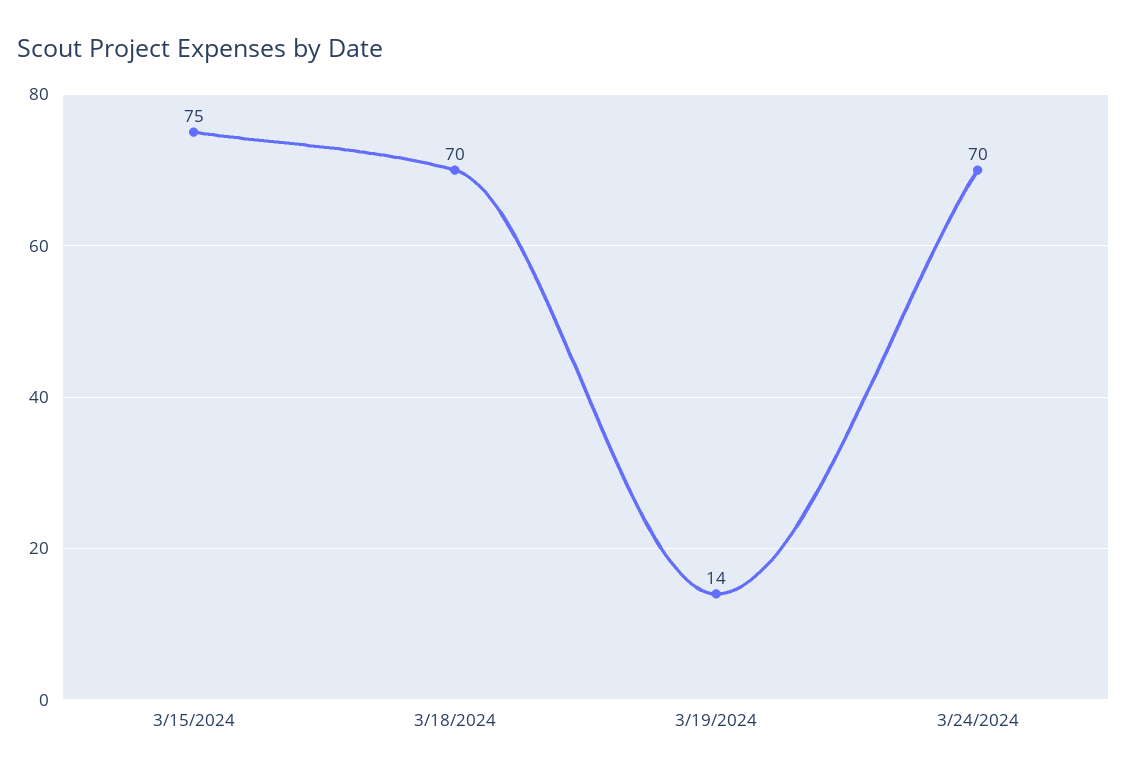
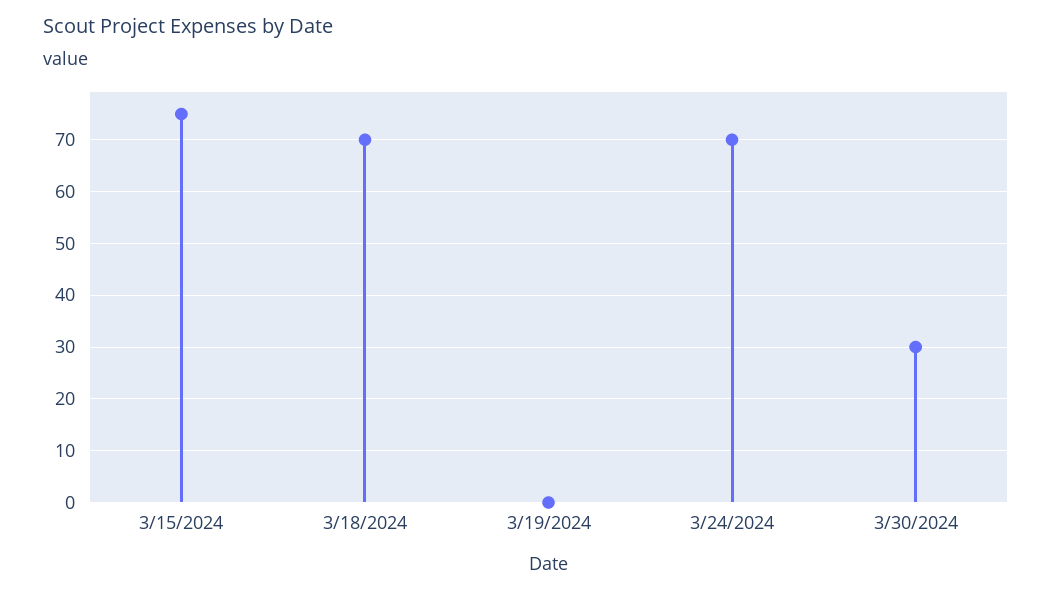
3/19/2024: 14 -> 0
3/30/2024: none -> 30

